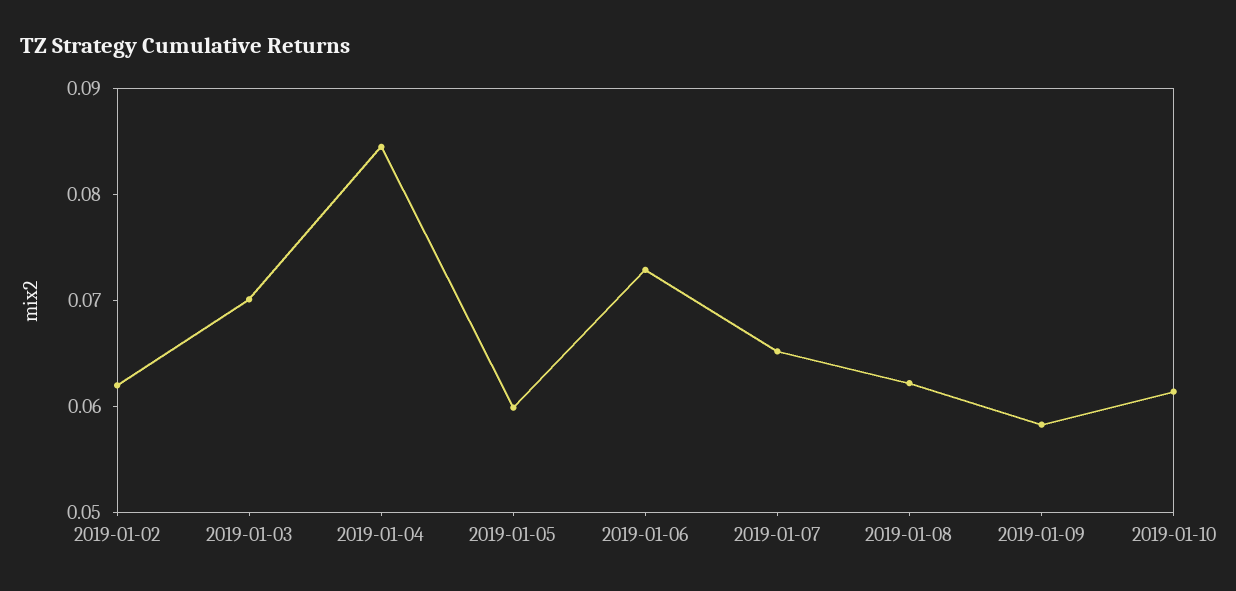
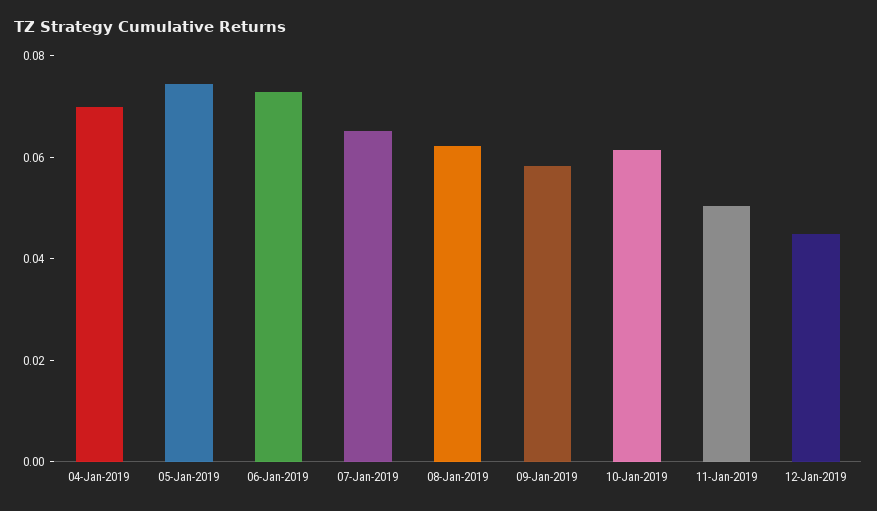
2019-01-02: 0.062 -> none
2019-01-03: 0.07 -> none
2019-01-04: 0.084 -> 0.07
2019-01-05: 0.06 -> 0.075
11-Jan-2019: none -> 0.05
12-Jan-2019: none -> 0.045

